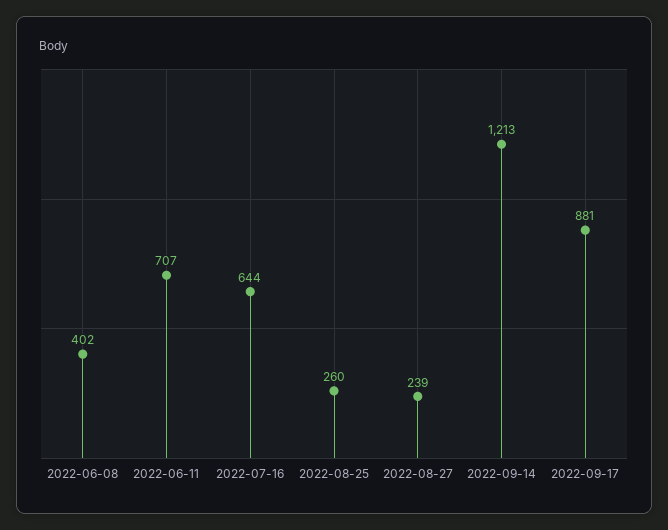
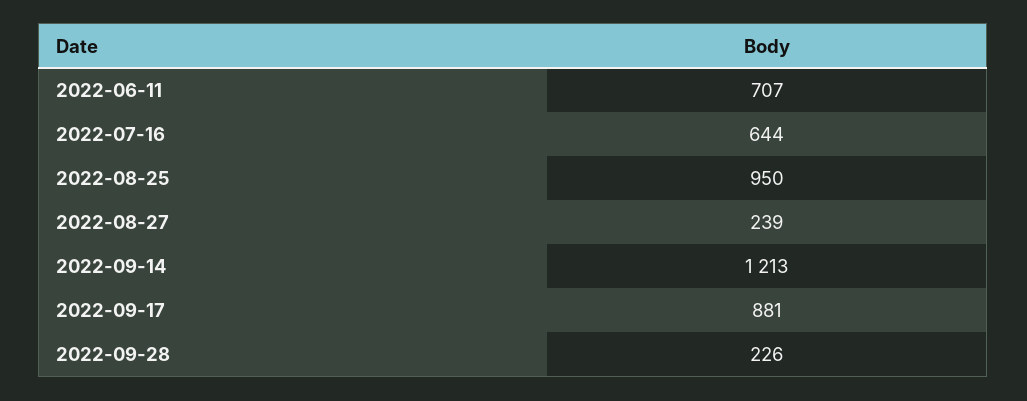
2022-06-08: 402 -> none
2022-08-25: 260 -> 950
2022-09-28: none -> 226

